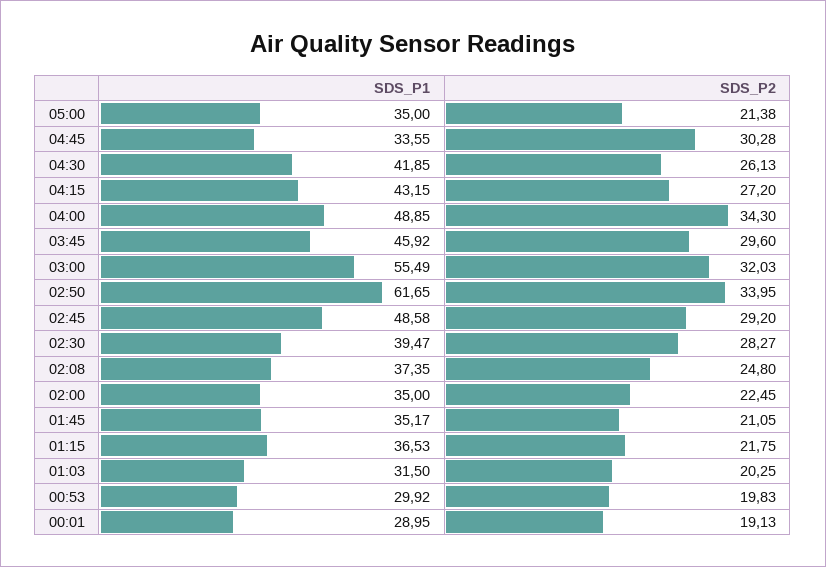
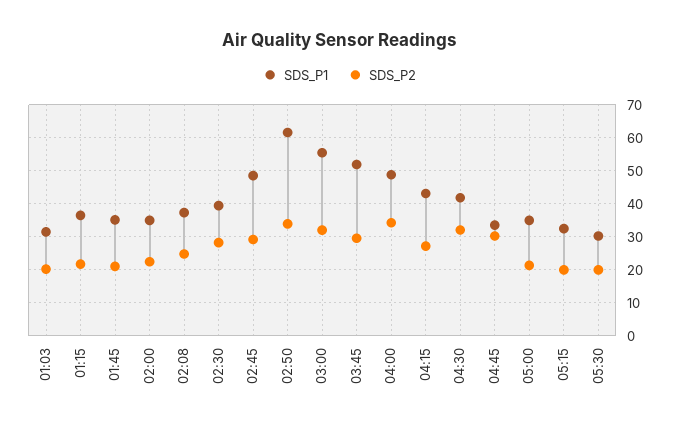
SDS_P2, 04:30: 26.13 -> 32
SDS_P1, 03:45: 45.92 -> 52
SDS_P1, 00:53: 29.92 -> none
SDS_P2, 00:53: 19.83 -> none
SDS_P1, 00:01: 28.95 -> none
SDS_P2, 00:01: 19.13 -> none
SDS_P1, 05:15: none -> 32
SDS_P2, 05:15: none -> 20
SDS_P1, 05:30: none -> 30
SDS_P2, 05:30: none -> 20

